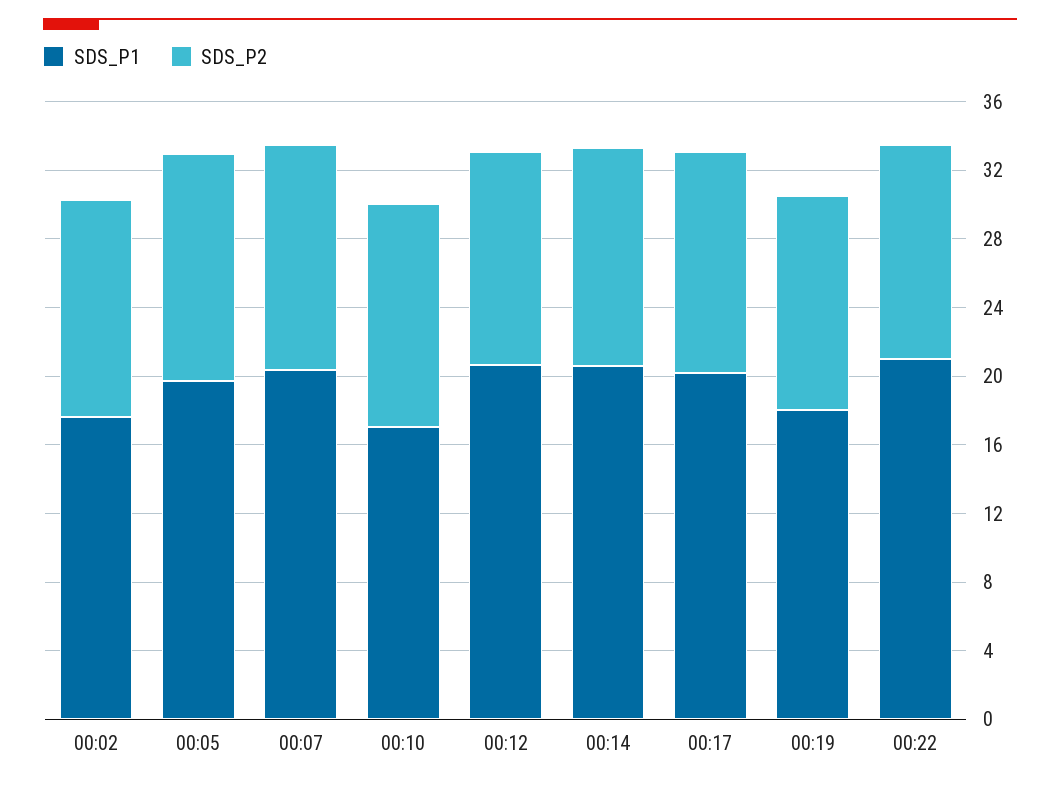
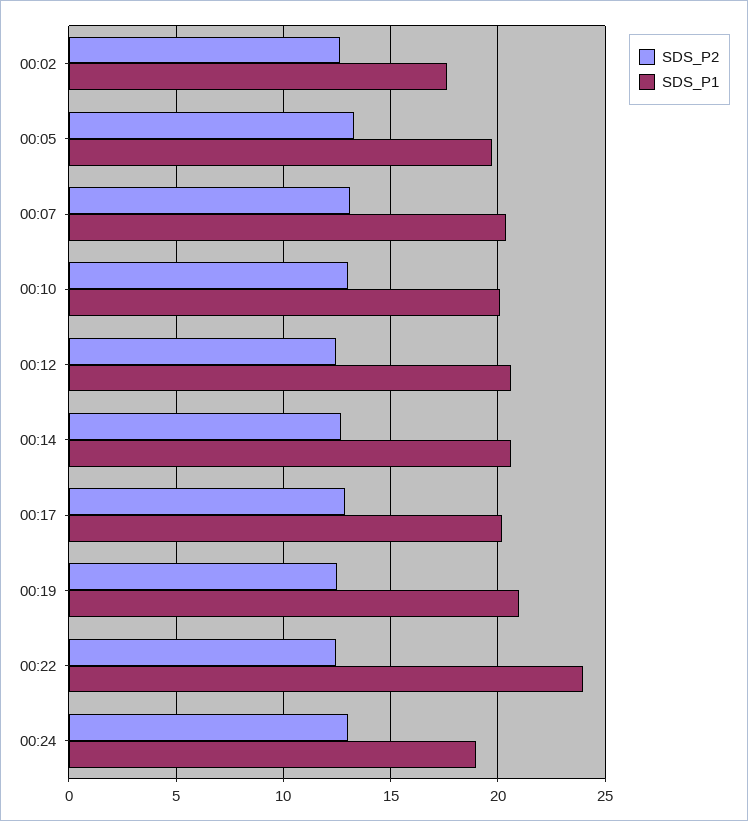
SDS_P1, 00:10: 17 -> 20
SDS_P1, 00:19: 18 -> 21
SDS_P1, 00:22: 21 -> 24
SDS_P2, 00:24: none -> 13
SDS_P1, 00:24: none -> 19

